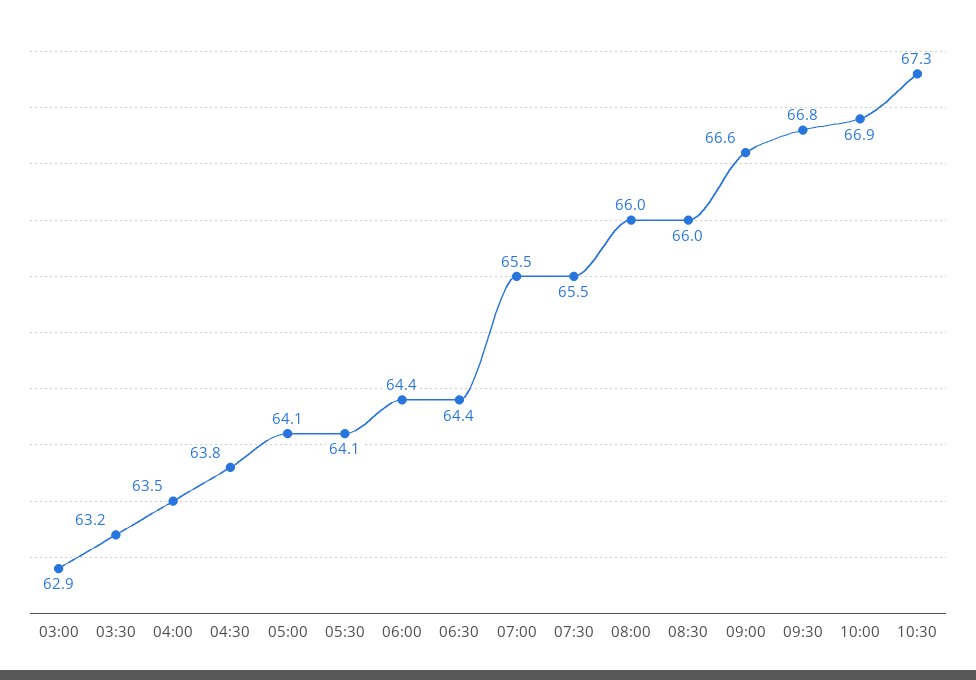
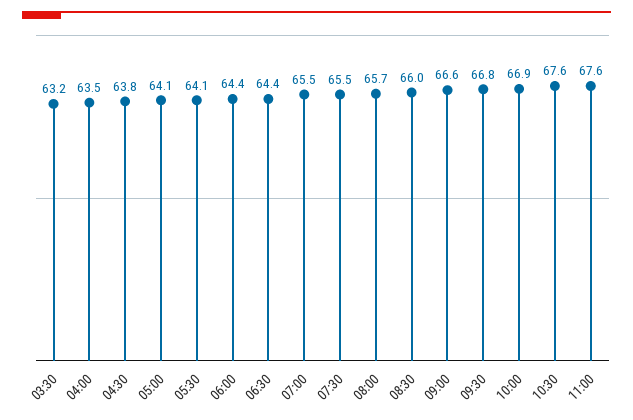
03:00: 62.9 -> none
08:00: 66 -> 65.7
10:30: 67.3 -> 67.6
11:00: none -> 67.6

